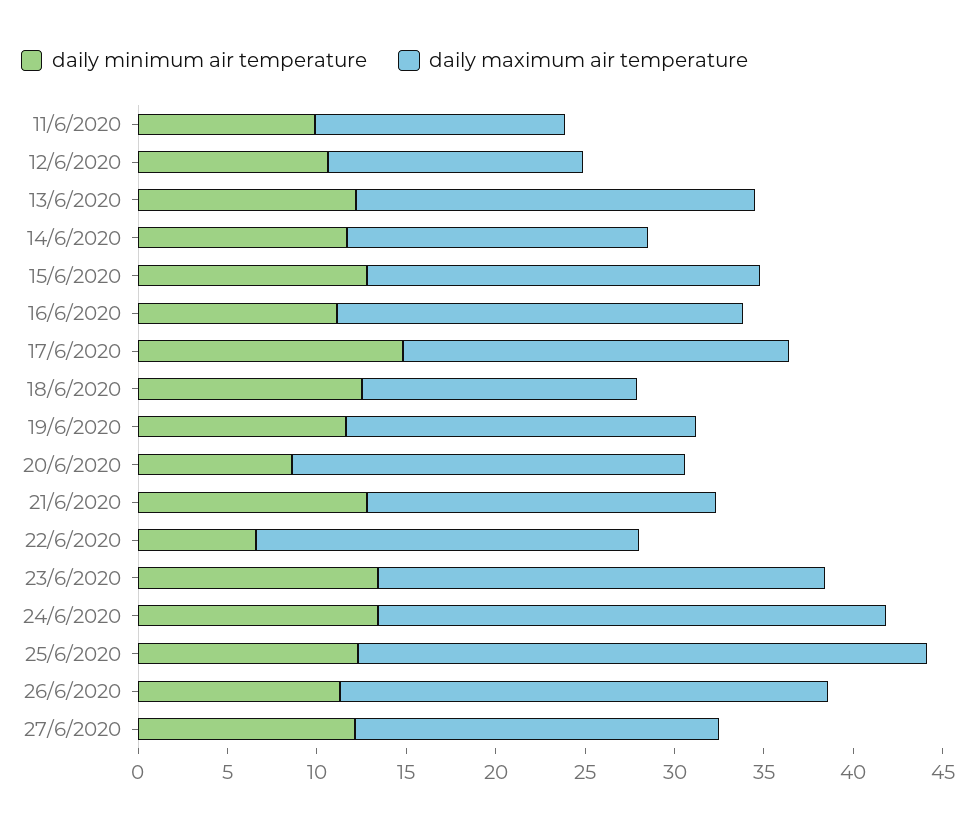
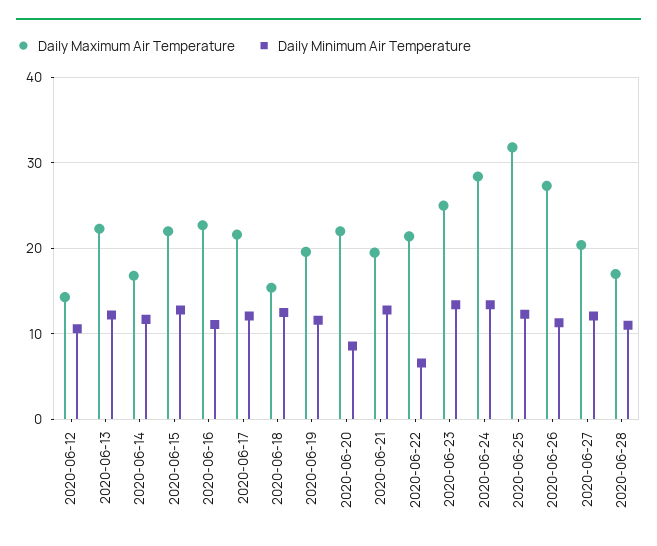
daily minimum air temperature, 11/6/2020: 10 -> none
daily maximum air temperature, 11/6/2020: 14 -> none
daily minimum air temperature, 17/6/2020: 15 -> 12
daily maximum air temperature, 2020-06-28: none -> 17
daily minimum air temperature, 2020-06-28: none -> 11

